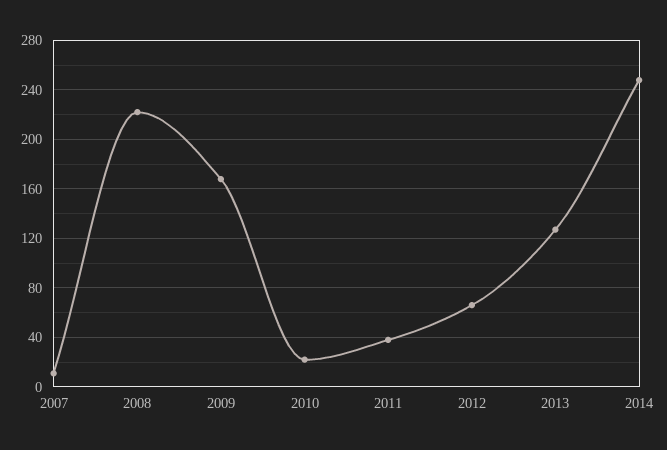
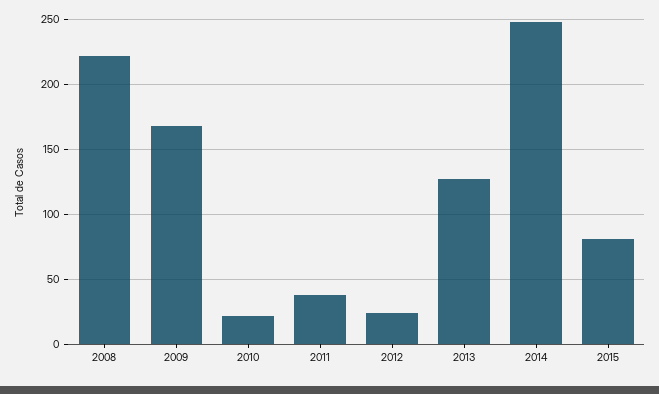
2007: 10 -> none
2012: 65 -> 25
2015: none -> 80

